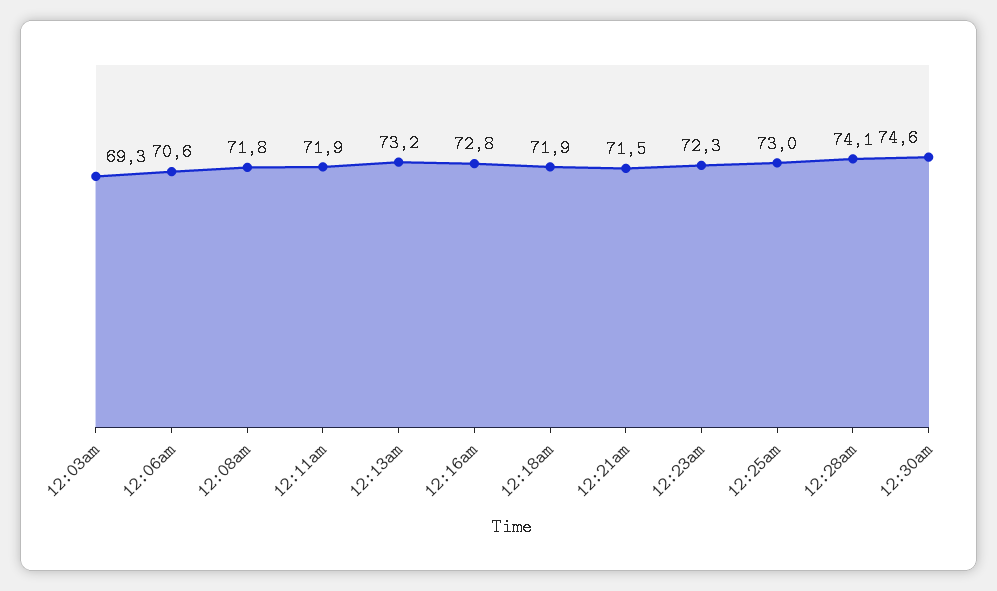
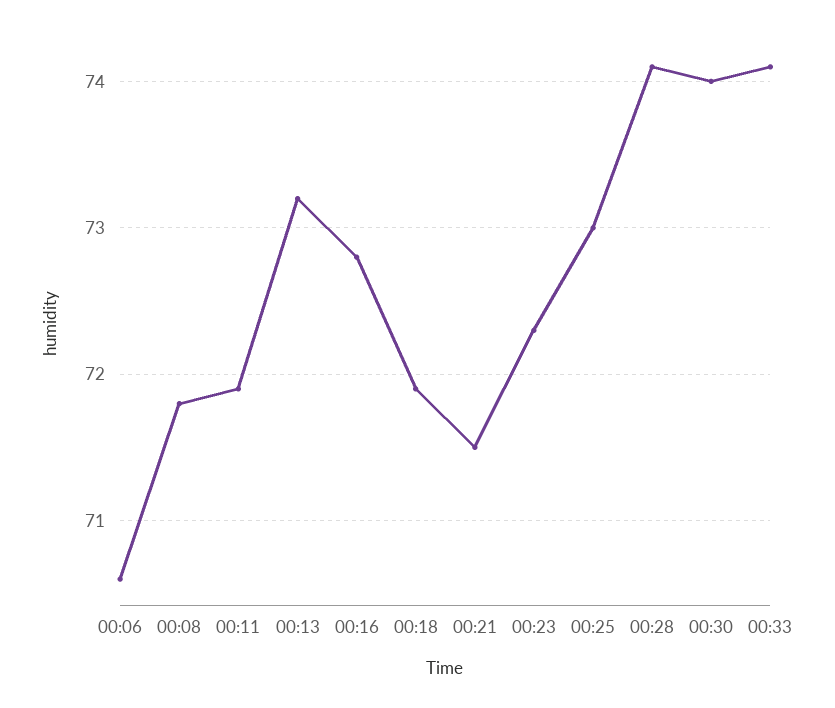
12:03am: 69.3 -> none
12:30am: 74.6 -> 74
00:33: none -> 74.1

